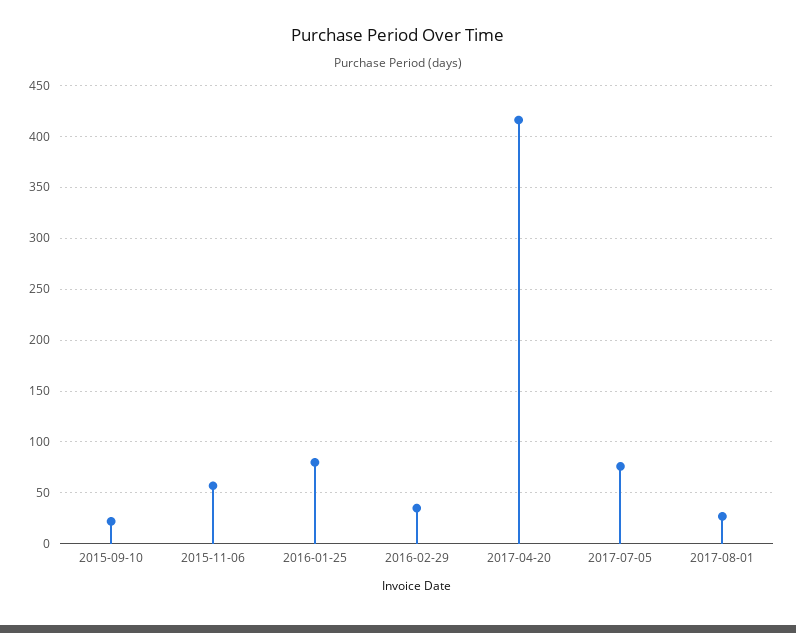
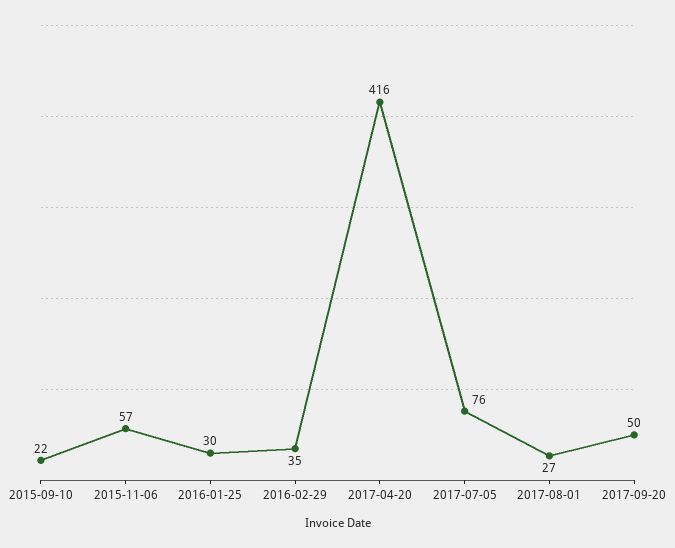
2016-01-25: 80 -> 30
2017-09-20: none -> 50

